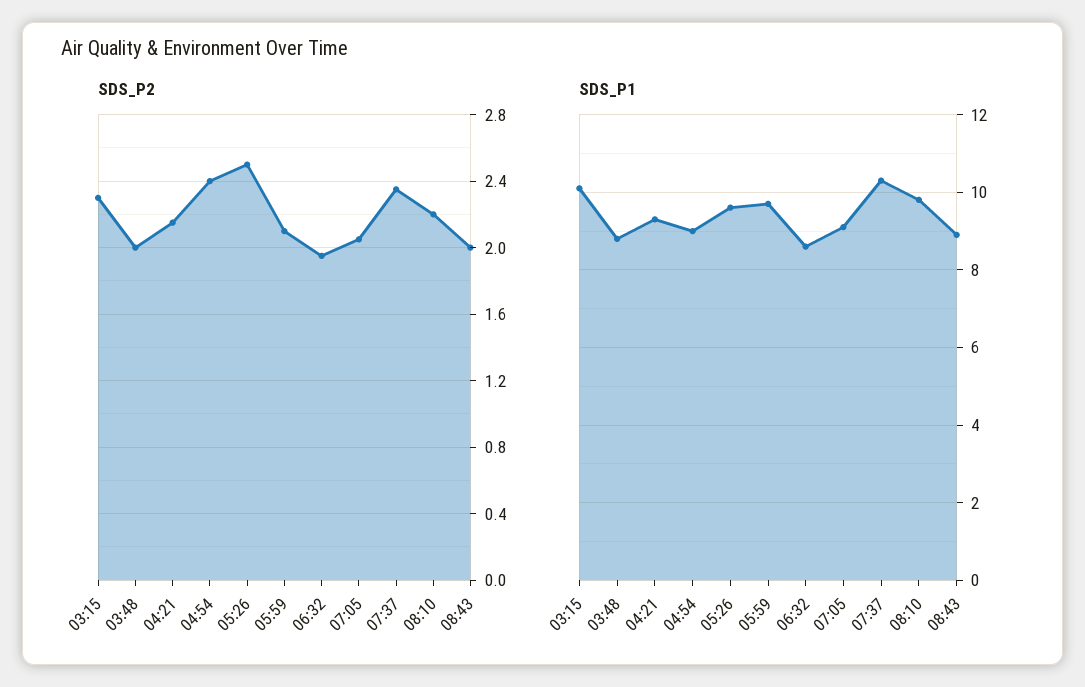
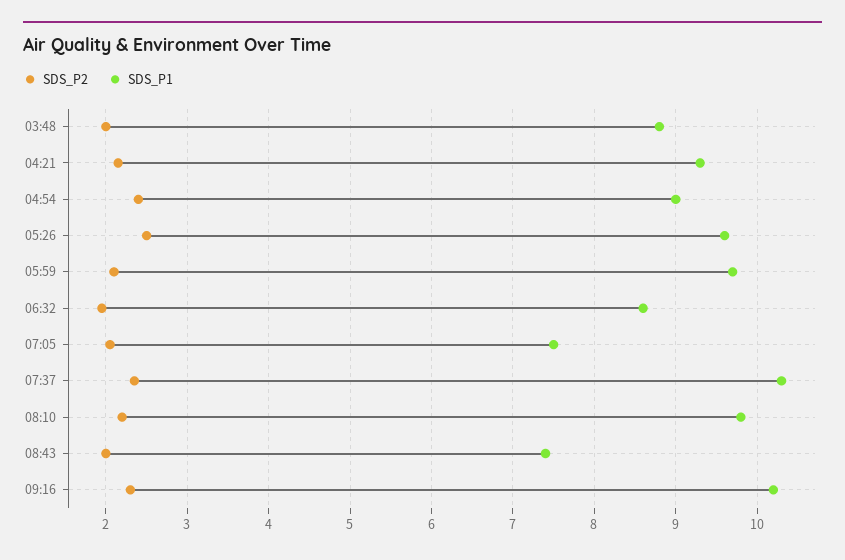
SDS_P2, 03:15: 2.3 -> none
SDS_P1, 03:15: 10 -> none
SDS_P1, 07:05: 9 -> 7.5
SDS_P1, 08:43: 9 -> 7.4
SDS_P2, 09:16: none -> 2.3
SDS_P1, 09:16: none -> 10.2

